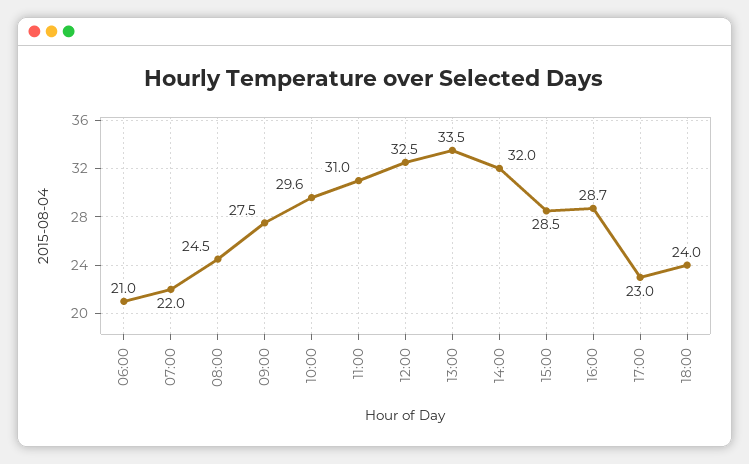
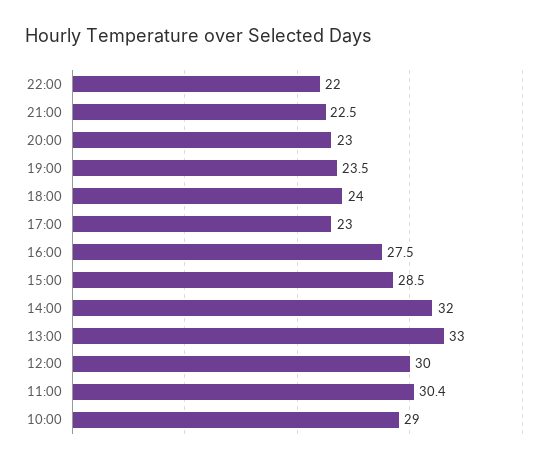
06:00: 21 -> none
07:00: 22 -> none
08:00: 24.5 -> none
09:00: 27.5 -> none
10:00: 29.6 -> 29
11:00: 31 -> 30.4
12:00: 32.5 -> 30
13:00: 33.5 -> 33
16:00: 28.7 -> 27.5
22:00: none -> 22
21:00: none -> 22.5
20:00: none -> 23
19:00: none -> 23.5

